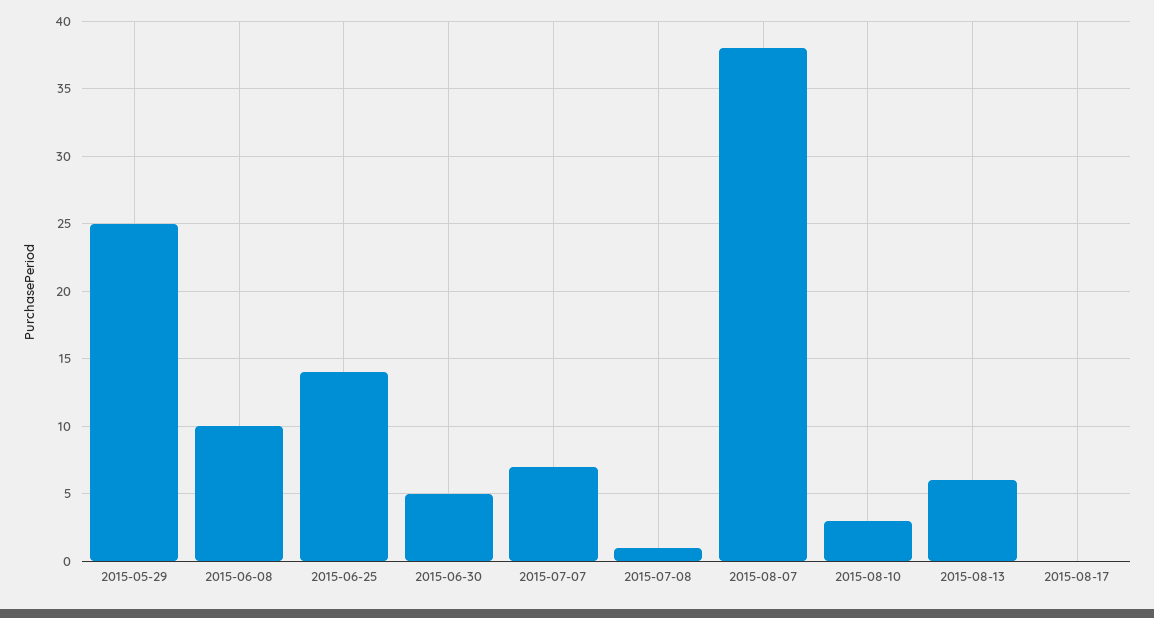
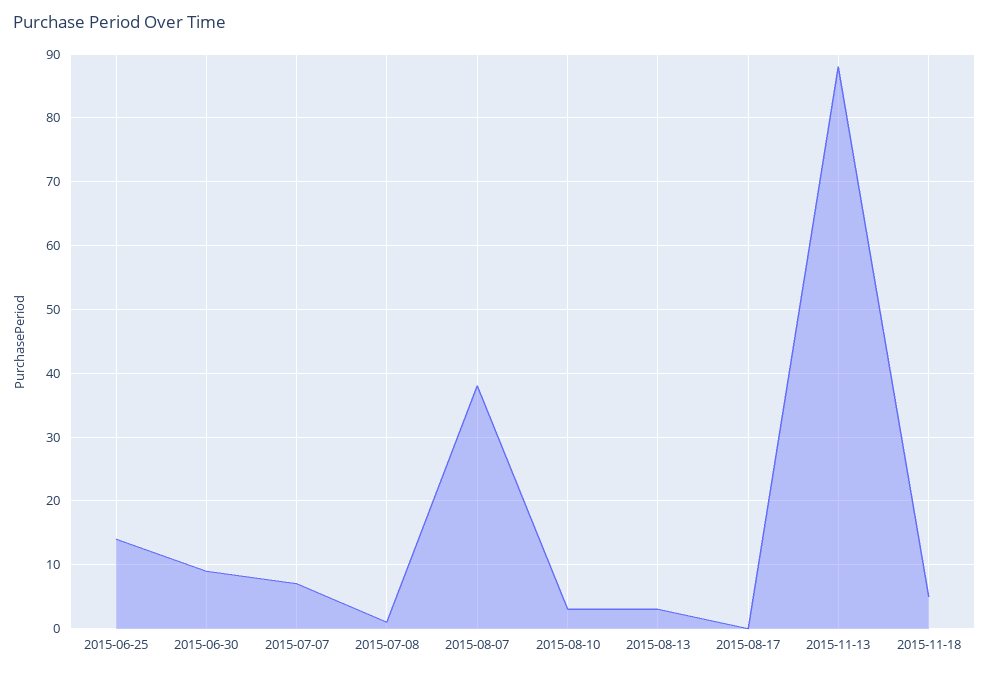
2015-05-29: 25 -> none
2015-06-08: 10 -> none
2015-06-30: 5 -> 9
2015-08-13: 6 -> 3
2015-11-13: none -> 88
2015-11-18: none -> 5

